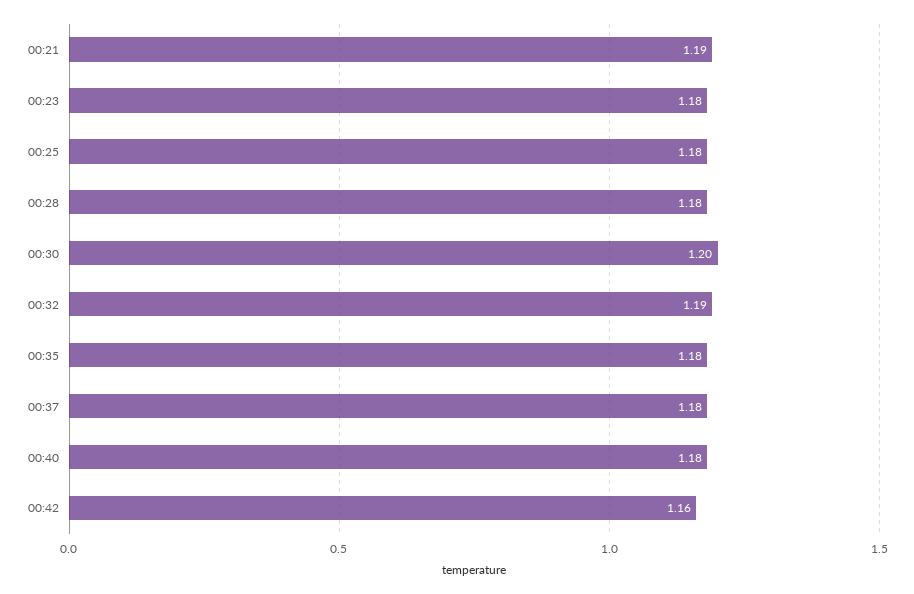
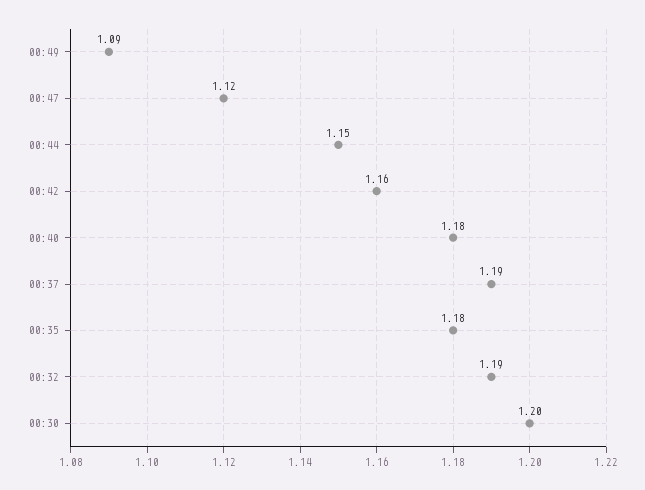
00:21: 1.19 -> none
00:23: 1.18 -> none
00:25: 1.18 -> none
00:28: 1.18 -> none
00:37: 1.18 -> 1.19
00:49: none -> 1.09
00:47: none -> 1.12
00:44: none -> 1.15

